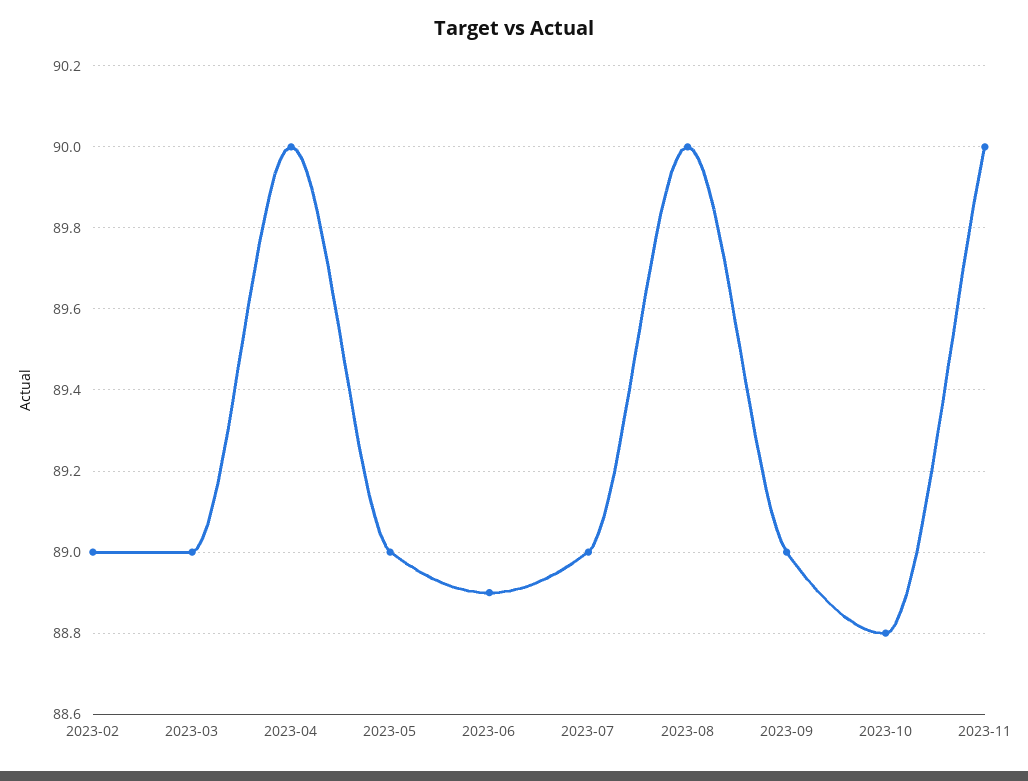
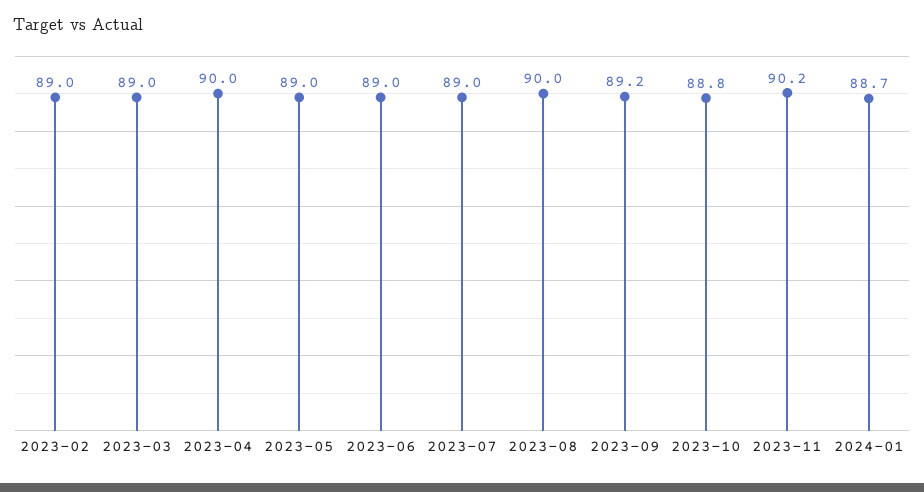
2023-06: 88.9 -> 89
2023-09: 89 -> 89.2
2023-11: 90 -> 90.2
2024-01: none -> 88.7

